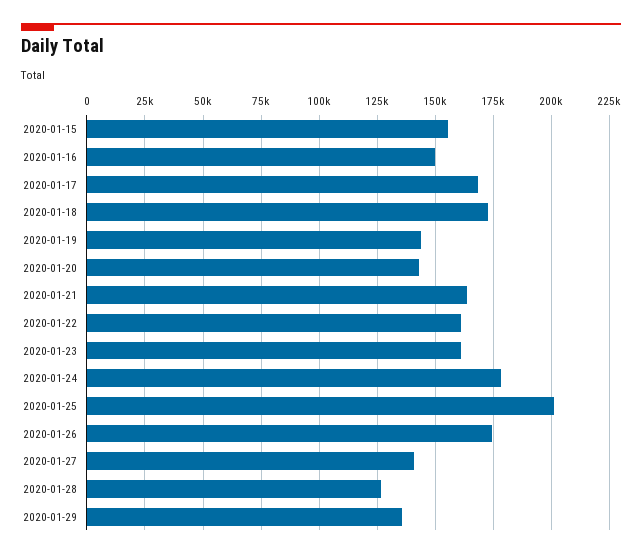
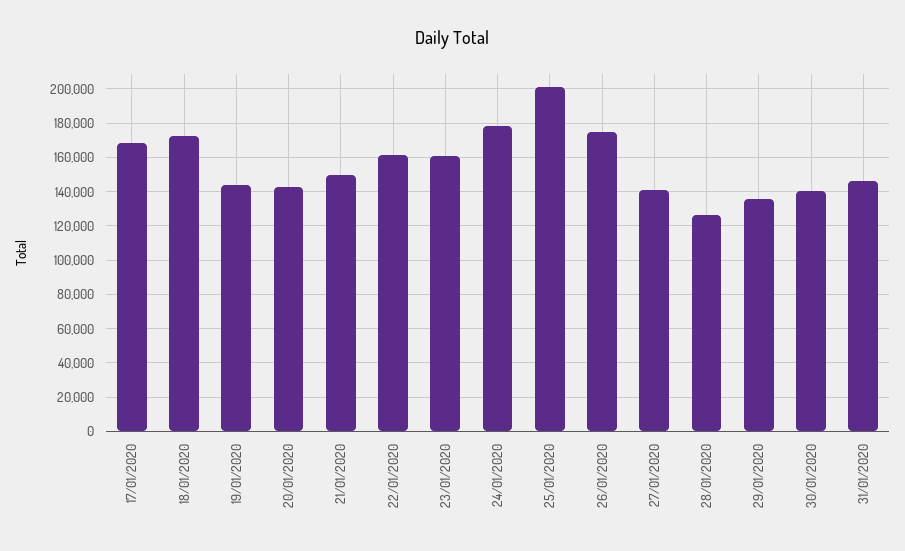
2020-01-15: 155000 -> none
2020-01-16: 150000 -> none
2020-01-21: 165000 -> 150000
30/01/2020: none -> 140000
31/01/2020: none -> 145000

